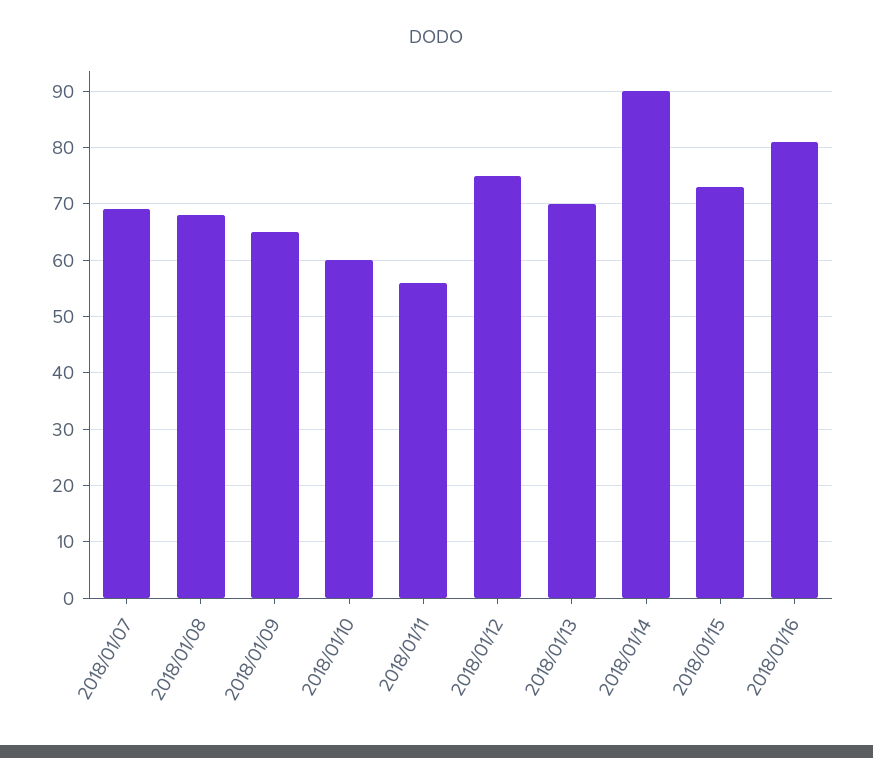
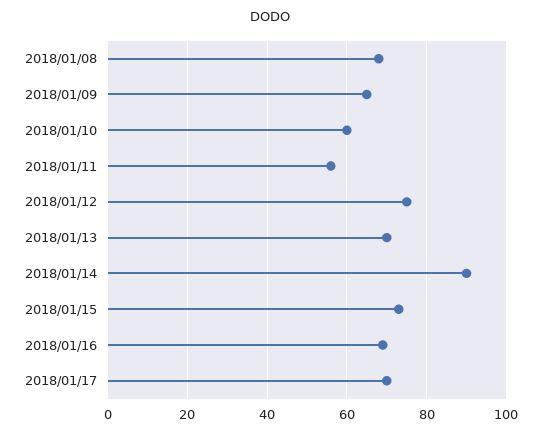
2018/01/07: 70 -> none
2018/01/16: 80 -> 70
2018/01/17: none -> 70

